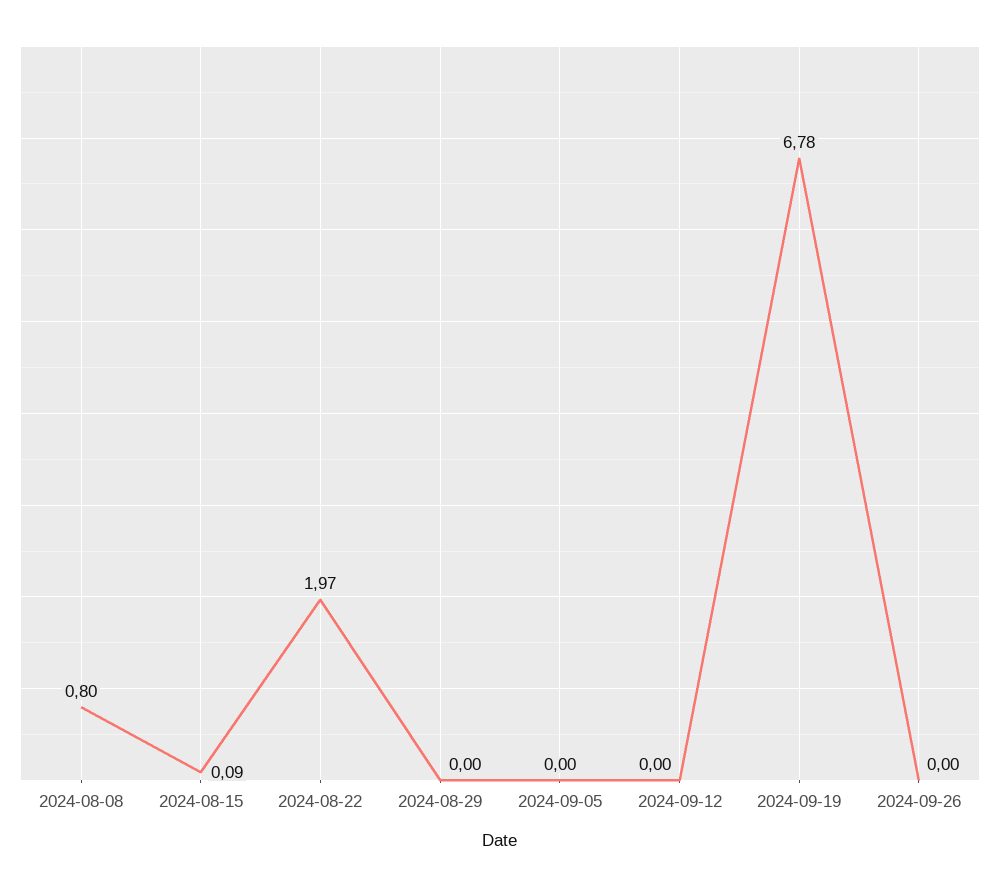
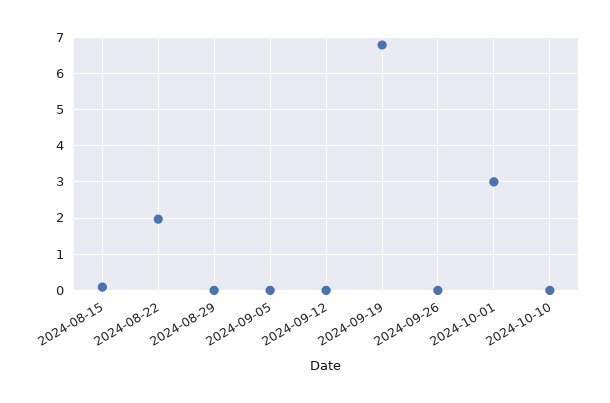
2024-08-08: 0.8 -> none
2024-10-01: none -> 3
2024-10-10: none -> 0

